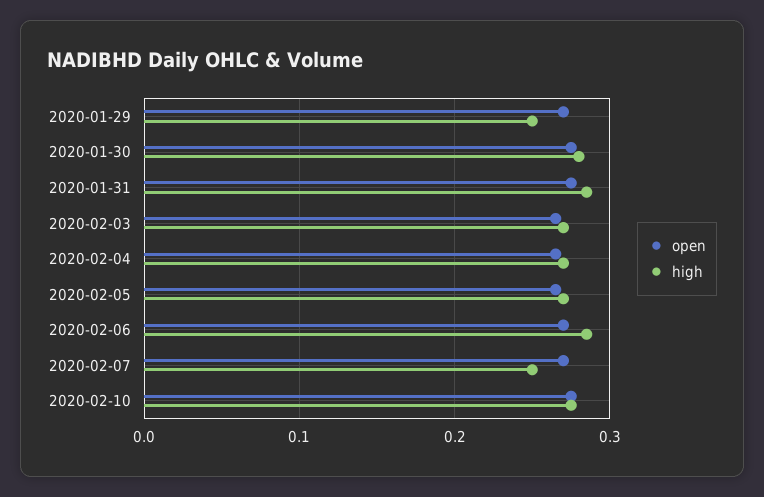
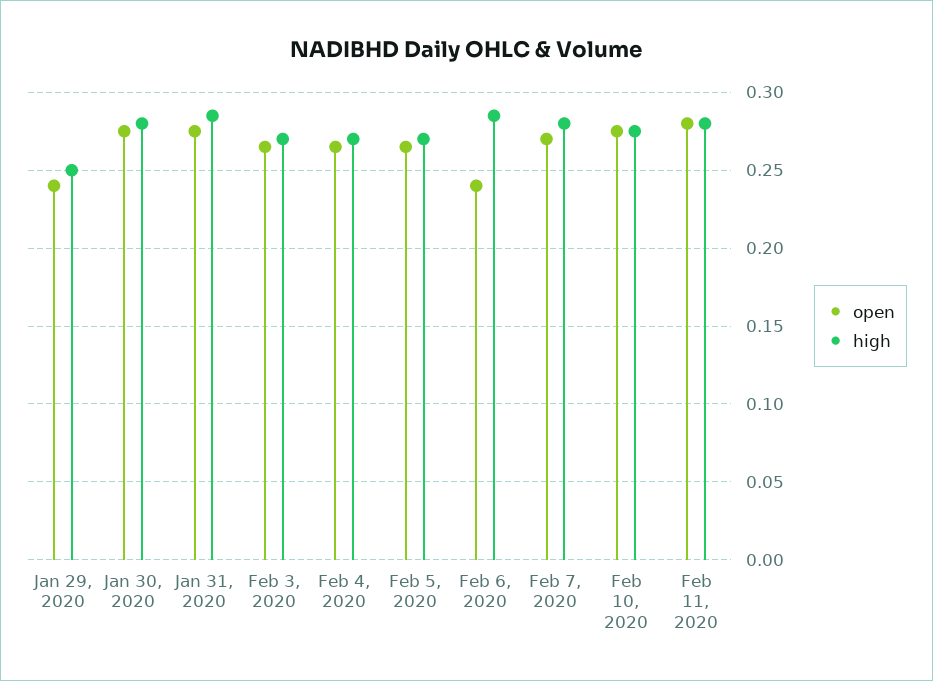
open, 2020-01-29: 0.27 -> 0.24
open, 2020-02-06: 0.27 -> 0.24
high, 2020-02-07: 0.25 -> 0.28
open, Feb 11, 2020: none -> 0.28
high, Feb 11, 2020: none -> 0.28

